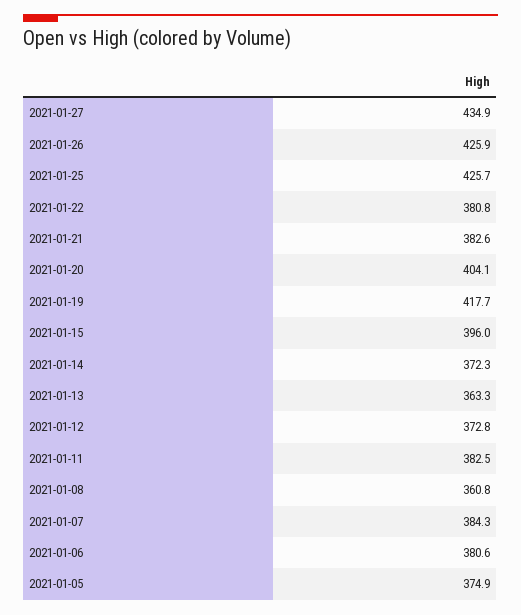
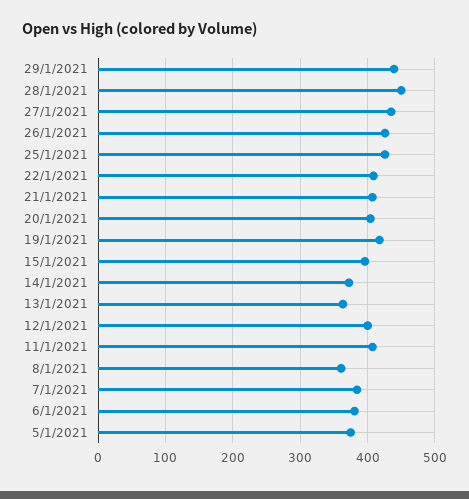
2021-01-22: 380.8 -> 410
2021-01-21: 382.6 -> 410
2021-01-12: 372.8 -> 400
2021-01-11: 382.5 -> 410
29/1/2021: none -> 440
28/1/2021: none -> 450

